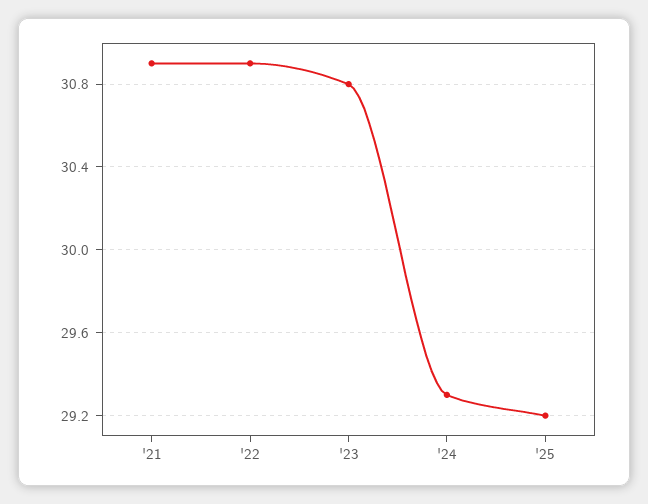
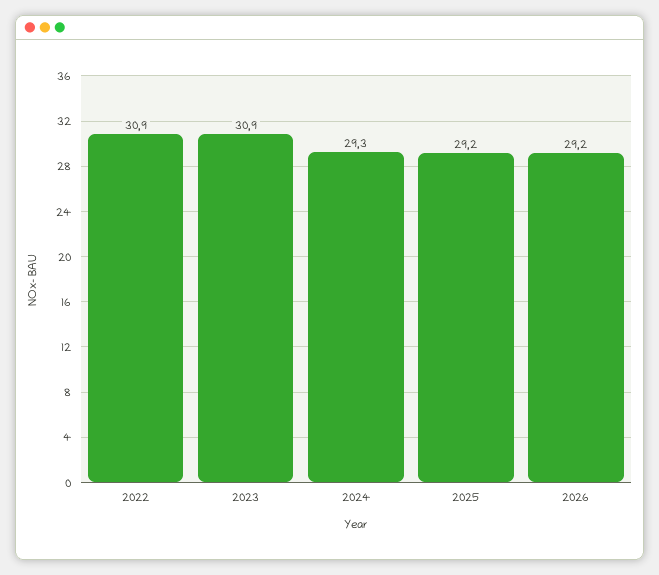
'21: 30.9 -> none
'23: 30.8 -> 30.9
2026: none -> 29.2

